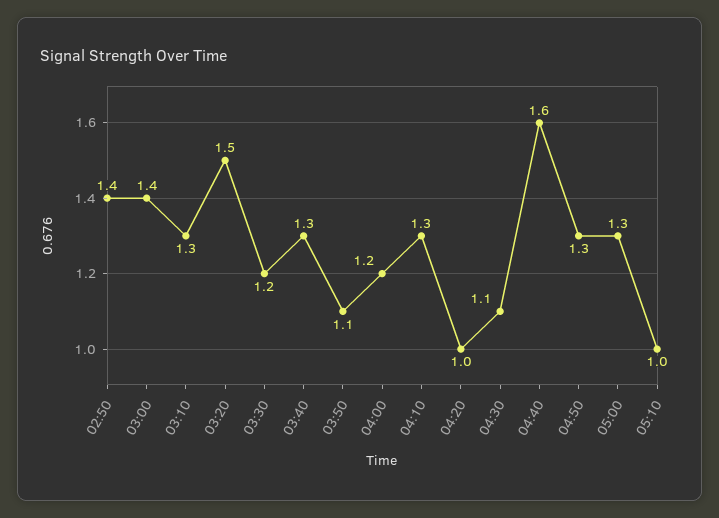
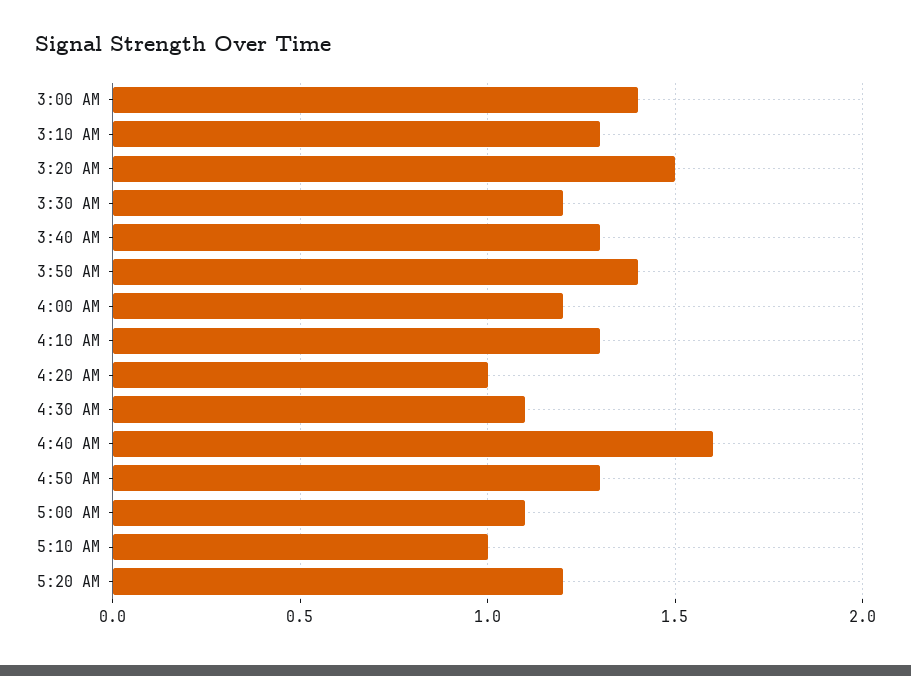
02:50: 1.4 -> none
03:50: 1.1 -> 1.4
05:00: 1.3 -> 1.1
5:20 AM: none -> 1.2

